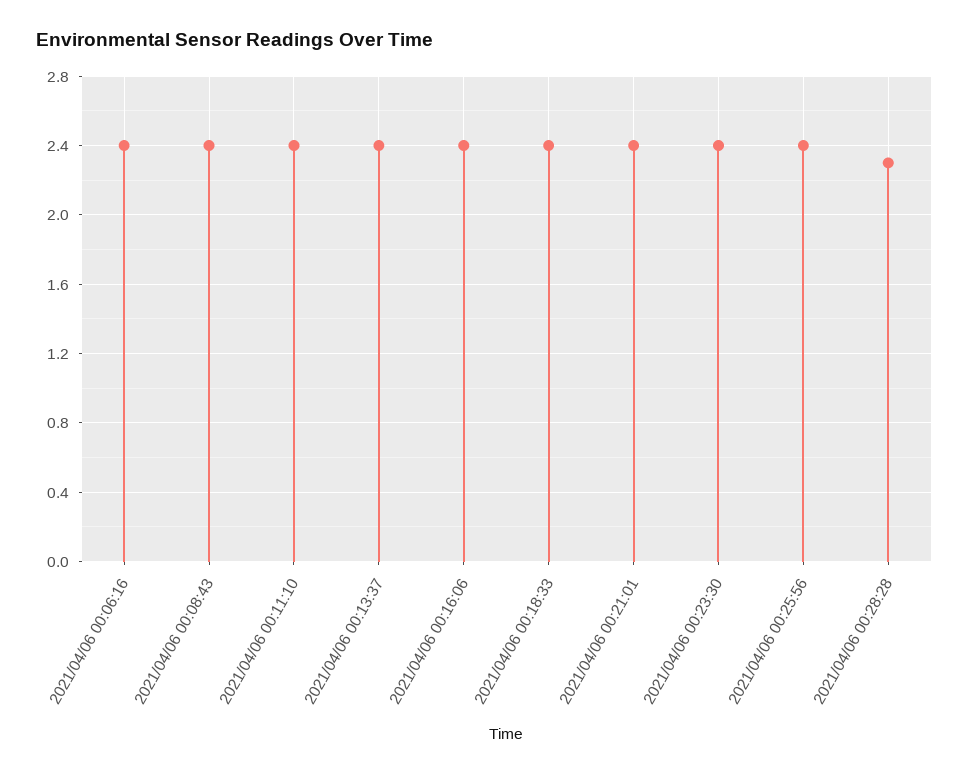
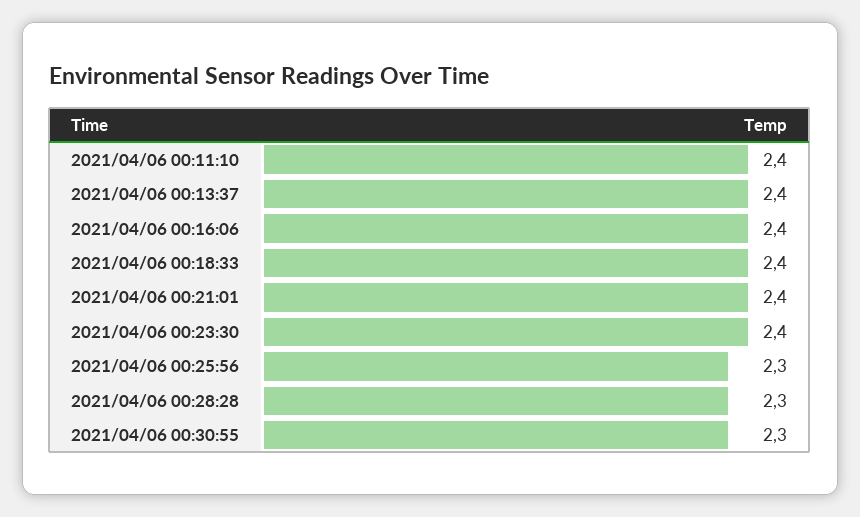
2021/04/06 00:06:16: 2.4 -> none
2021/04/06 00:08:43: 2.4 -> none
2021/04/06 00:25:56: 2.4 -> 2.3
2021/04/06 00:30:55: none -> 2.3

